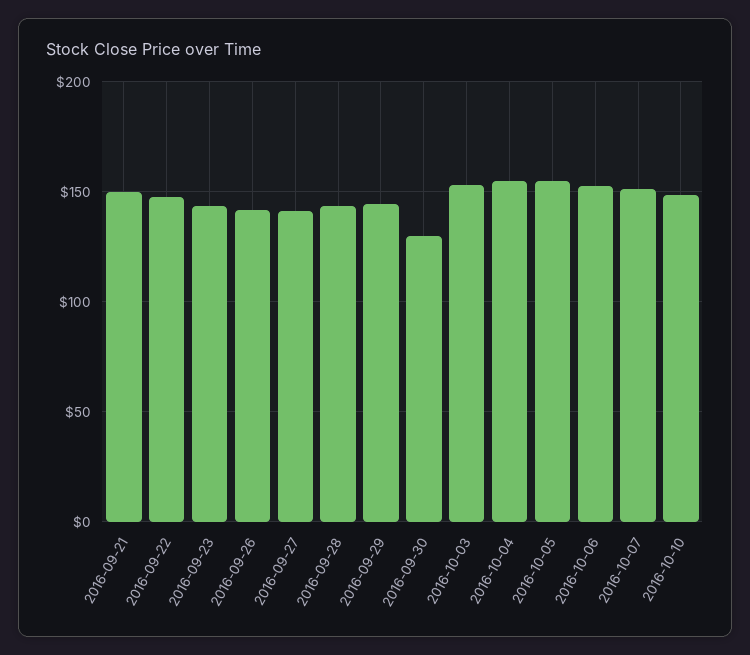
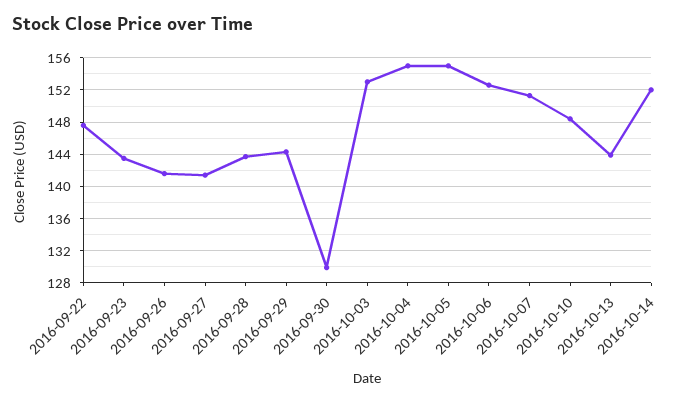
2016-09-21: 150 -> none
2016-10-13: none -> 144
2016-10-14: none -> 152

